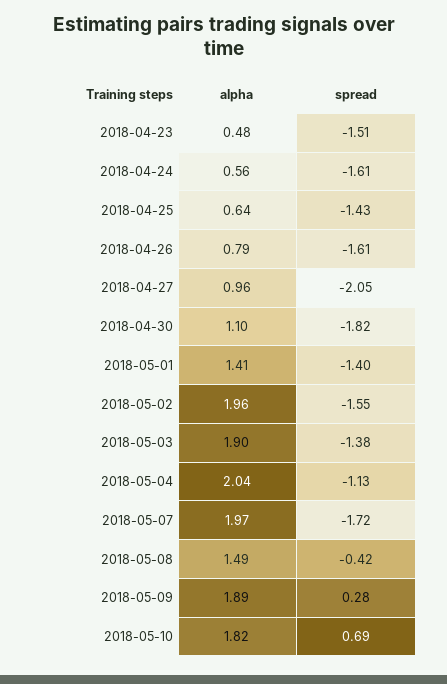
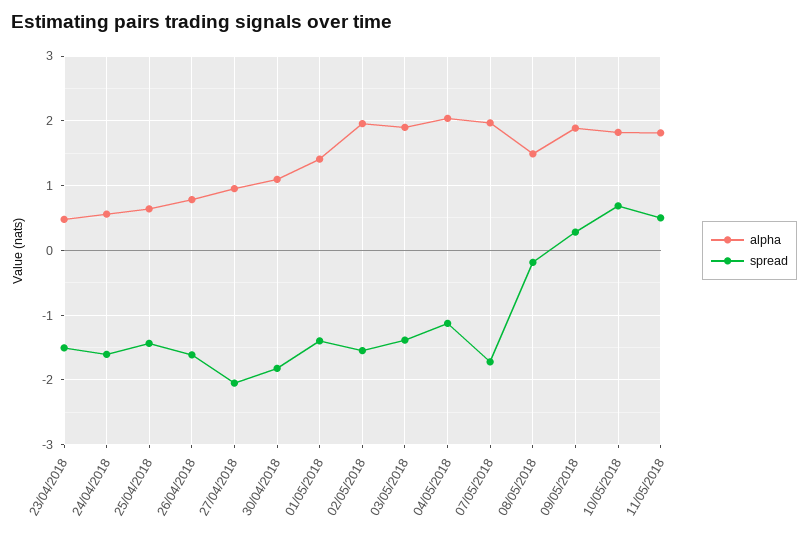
spread, 2018-05-08: -0.42 -> -0.2
alpha, 11/05/2018: none -> 1.8
spread, 11/05/2018: none -> 0.5

